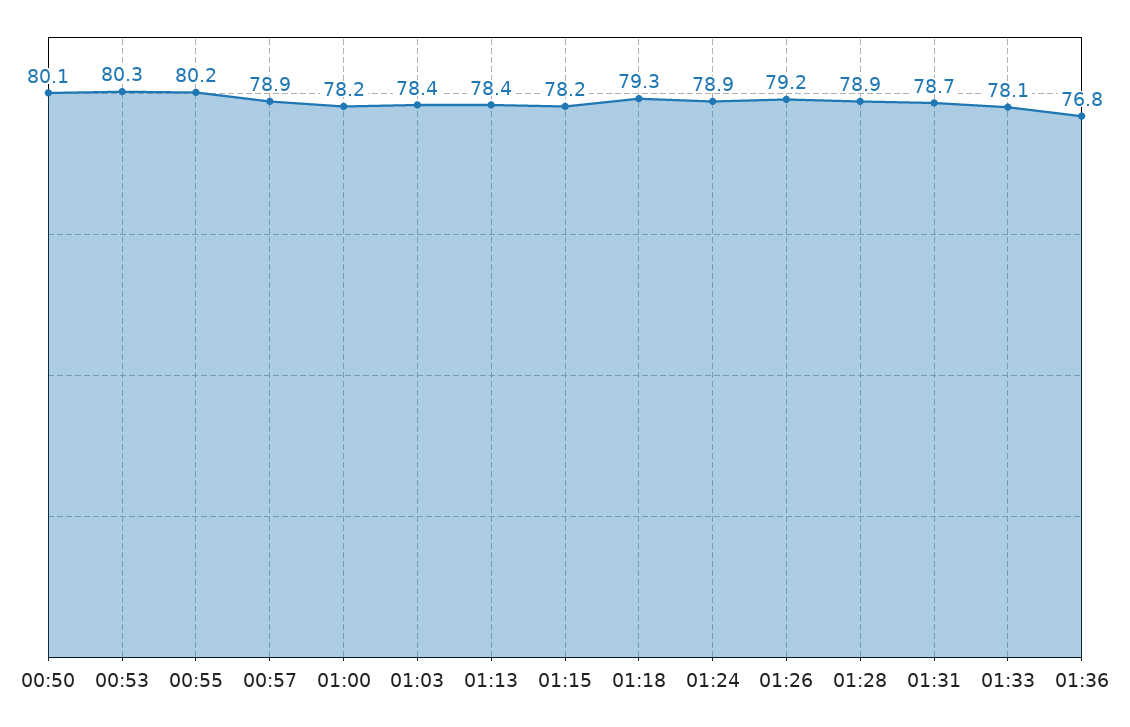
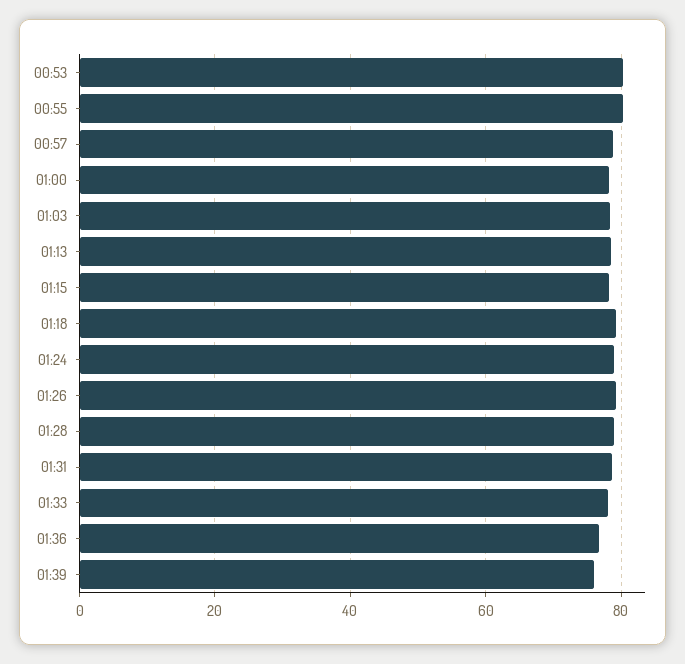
00:50: 80.1 -> none
01:39: none -> 76

